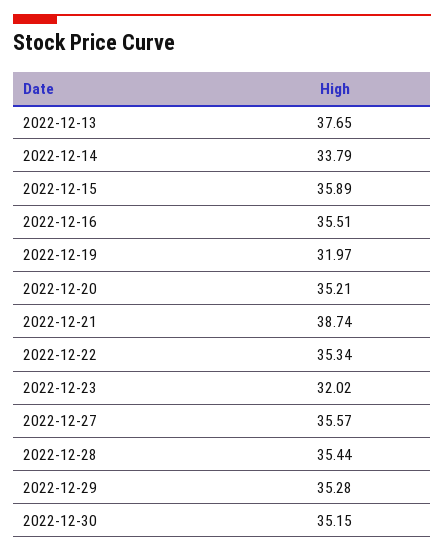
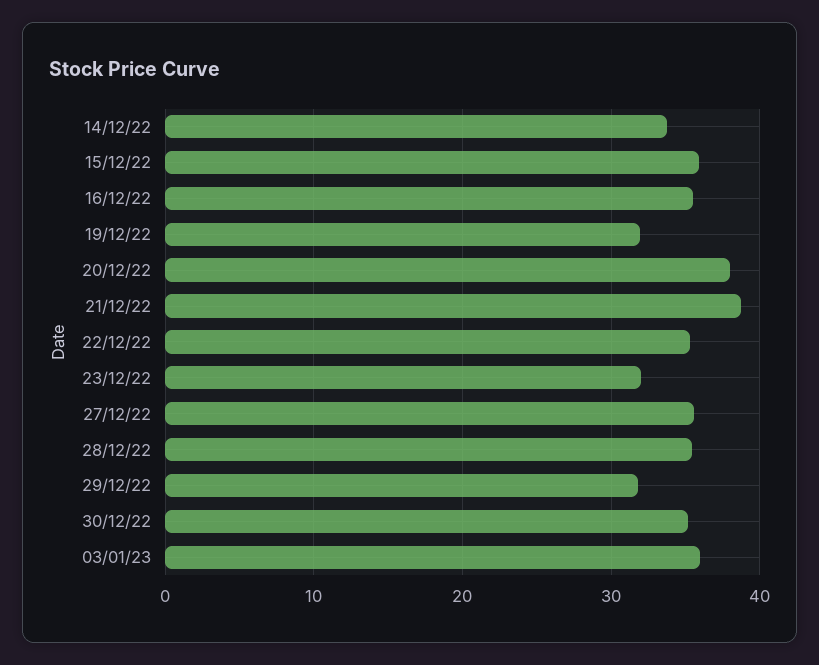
2022-12-13: 37.65 -> none
2022-12-20: 35.21 -> 38
2022-12-29: 35.28 -> 32
03/01/23: none -> 36

